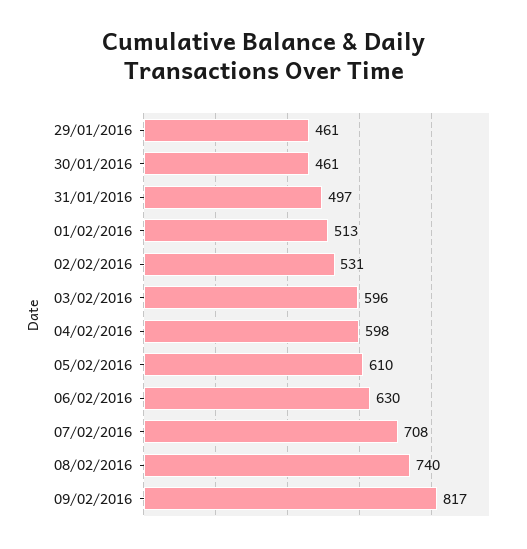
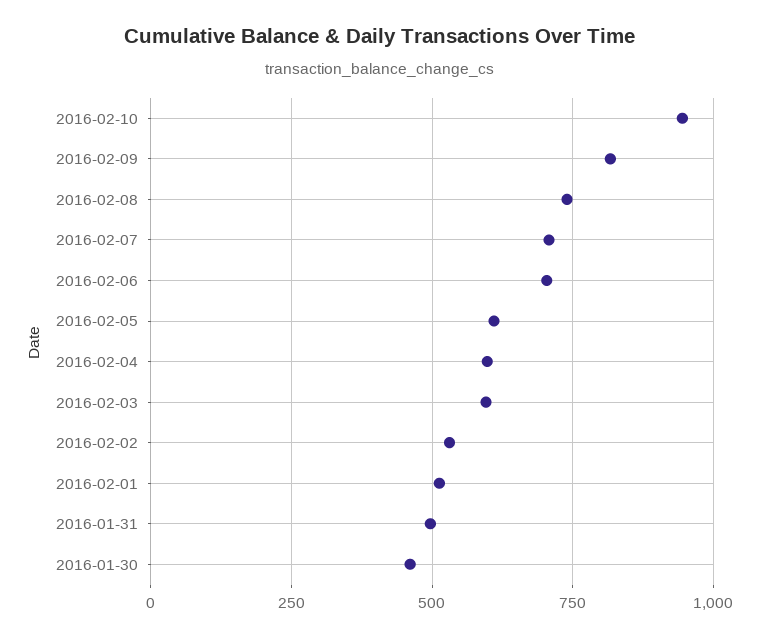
29/01/2016: 461 -> none
06/02/2016: 630 -> 700
2016-02-10: none -> 950

